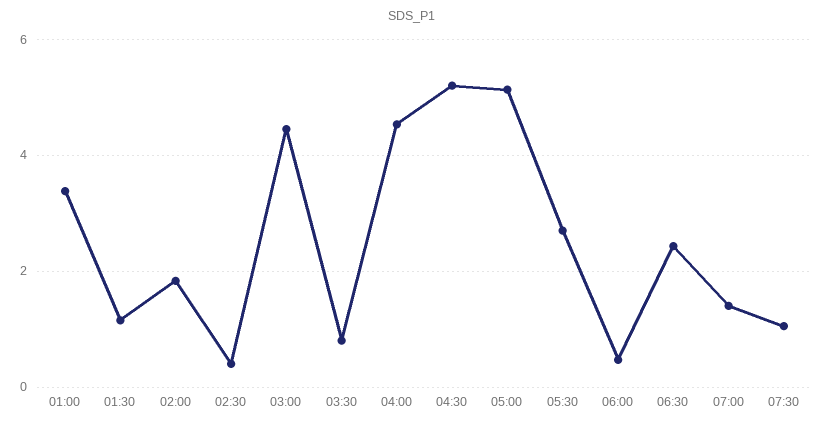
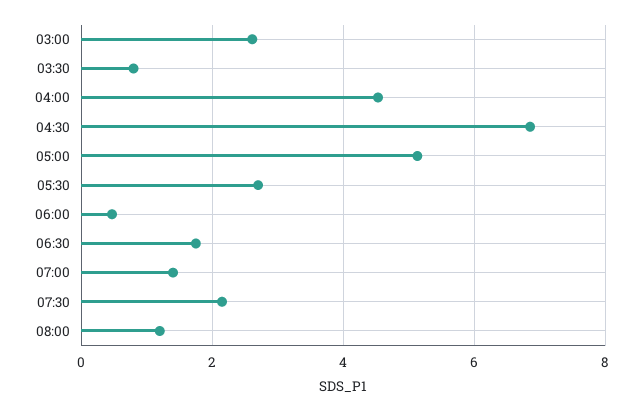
01:00: 3.4 -> none
01:30: 1.2 -> none
02:00: 1.8 -> none
02:30: 0.4 -> none
03:00: 4.4 -> 2.6
04:30: 5.2 -> 6.8
06:30: 2.4 -> 1.8
07:30: 1 -> 2.2
08:00: none -> 1.2

